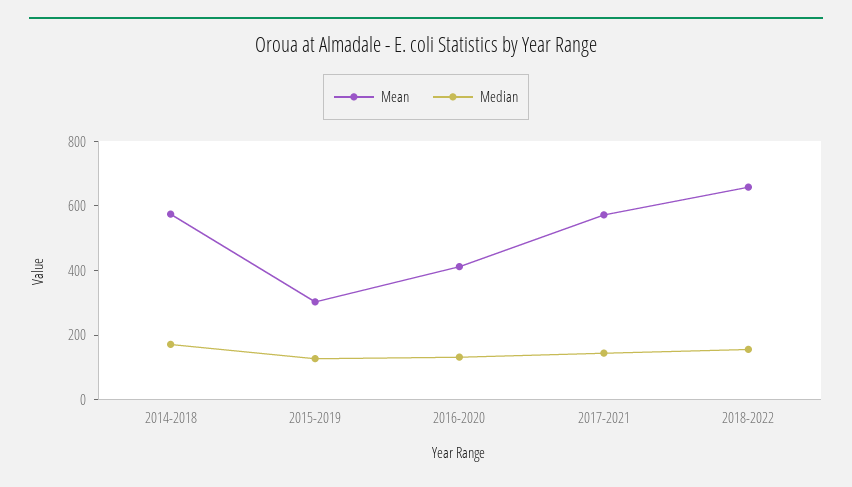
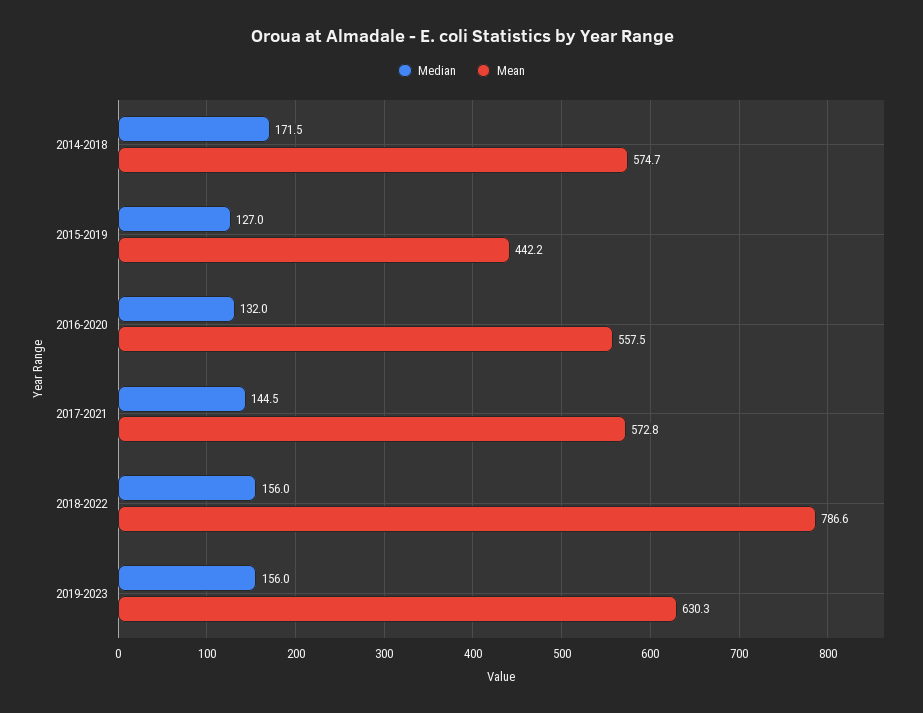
Mean, 2015-2019: 300 -> 442.2
Mean, 2016-2020: 400 -> 557.5
Mean, 2018-2022: 650 -> 786.6
Median, 2019-2023: none -> 156
Mean, 2019-2023: none -> 630.3

